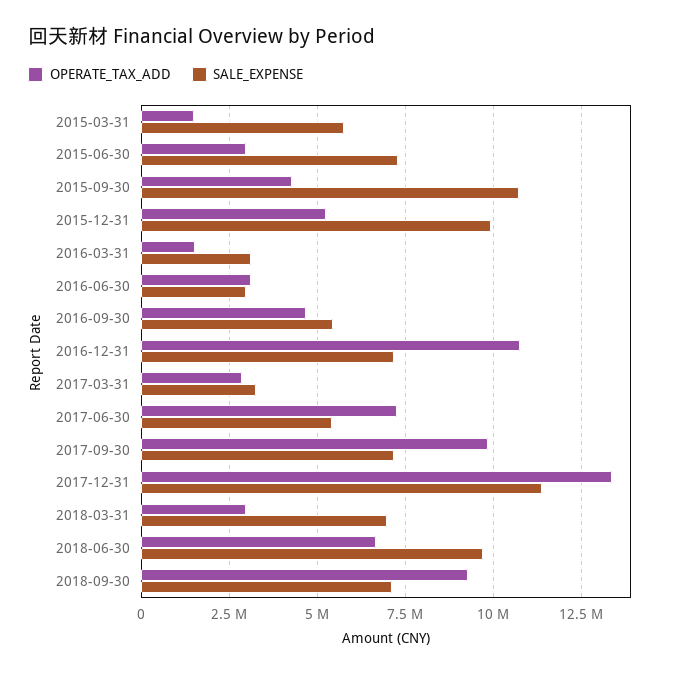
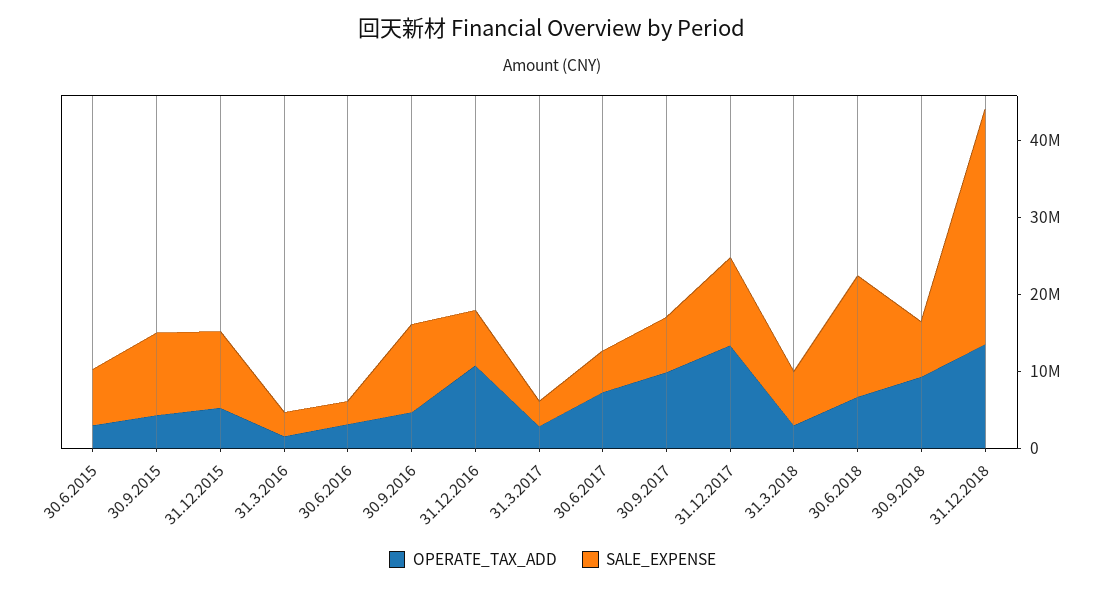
OPERATE_TAX_ADD, 2015-03-31: 1500000 -> none
SALE_EXPENSE, 2015-03-31: 5750000 -> none
SALE_EXPENSE, 2016-09-30: 5500000 -> 12000000
SALE_EXPENSE, 2018-06-30: 9750000 -> 16000000
OPERATE_TAX_ADD, 31.12.2018: none -> 14000000
SALE_EXPENSE, 31.12.2018: none -> 30000000

